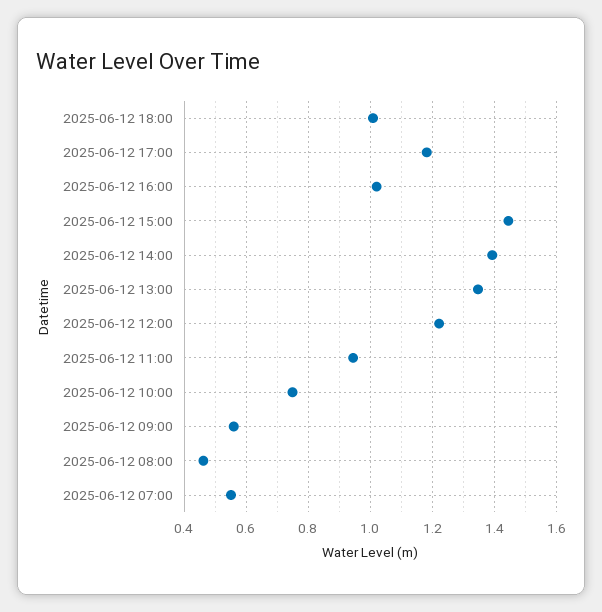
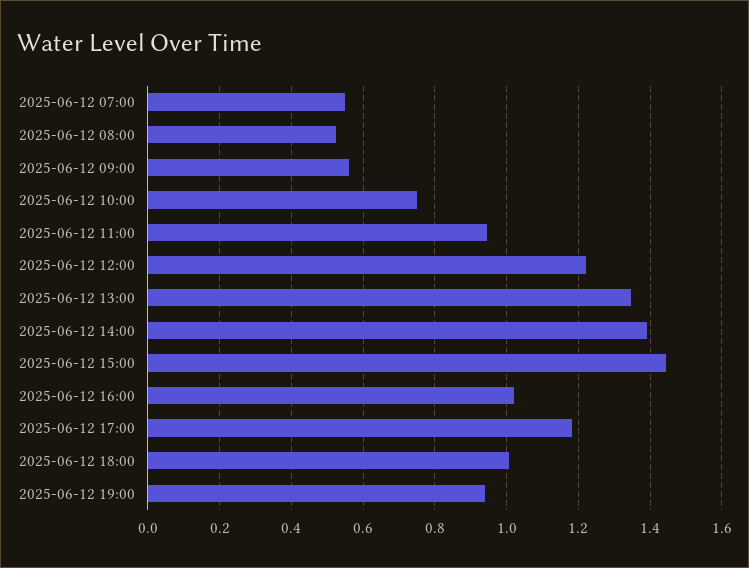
2025-06-12 08:00: 0.46 -> 0.52
2025-06-12 19:00: none -> 0.94

